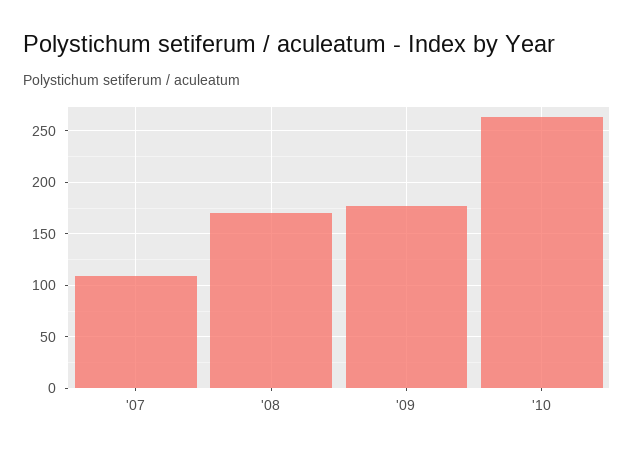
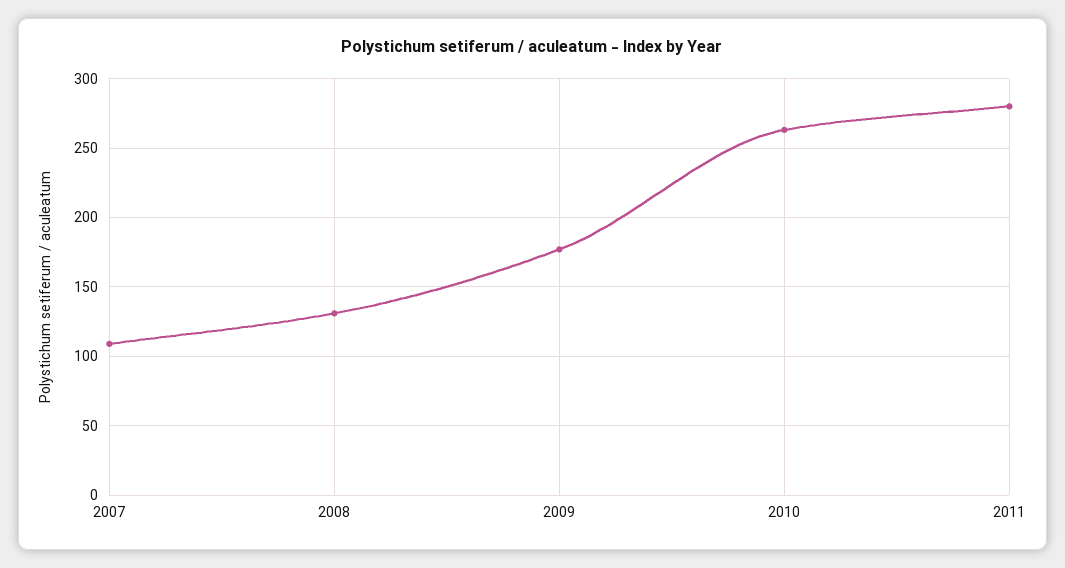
'08: 170 -> 130
2011: none -> 280

